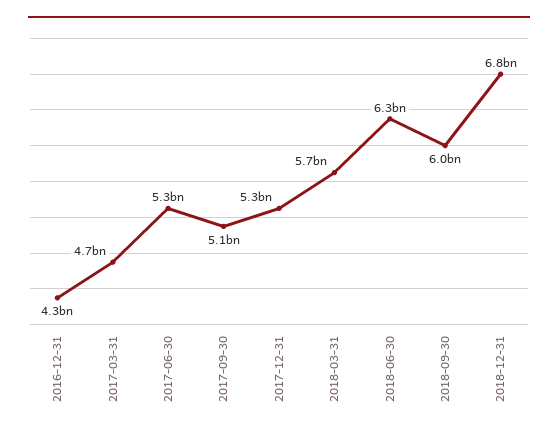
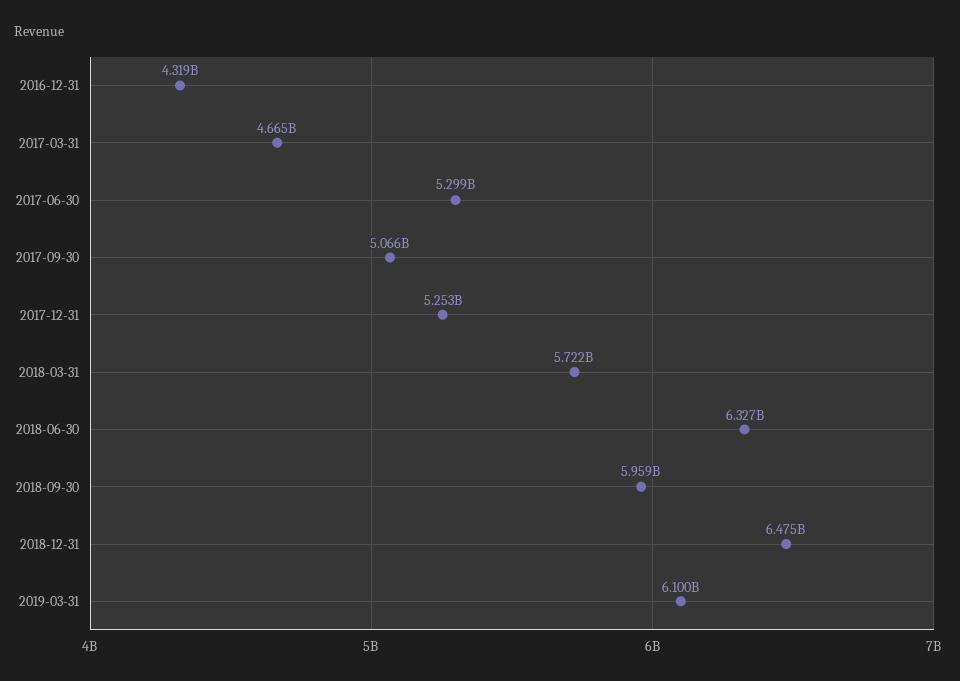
2018-12-31: 6800000000 -> 6475000000
2019-03-31: none -> 6100000000

